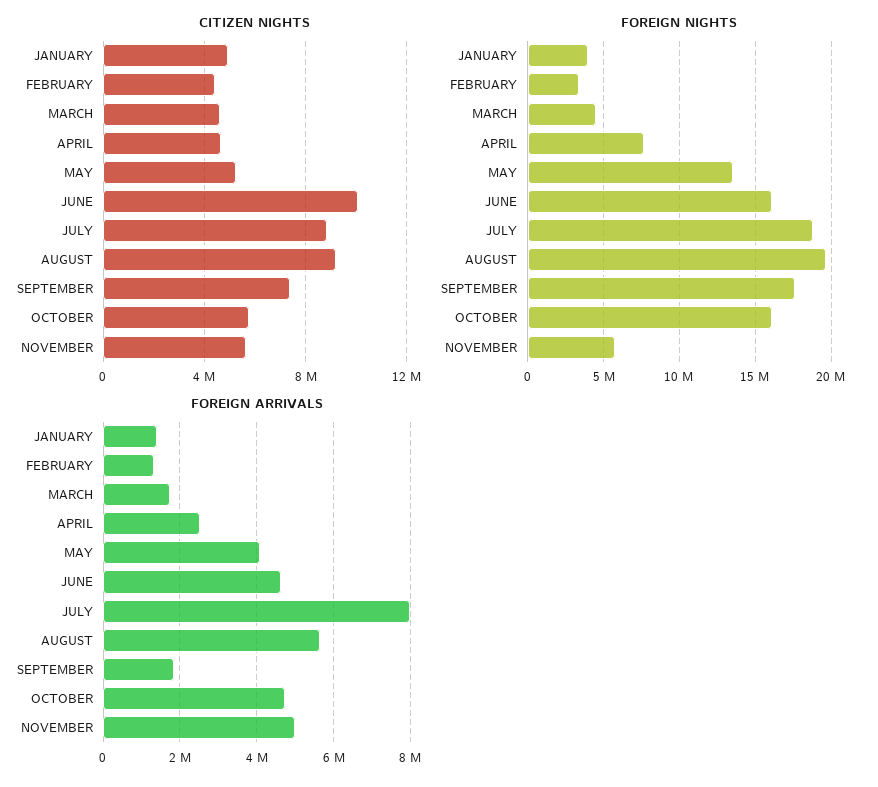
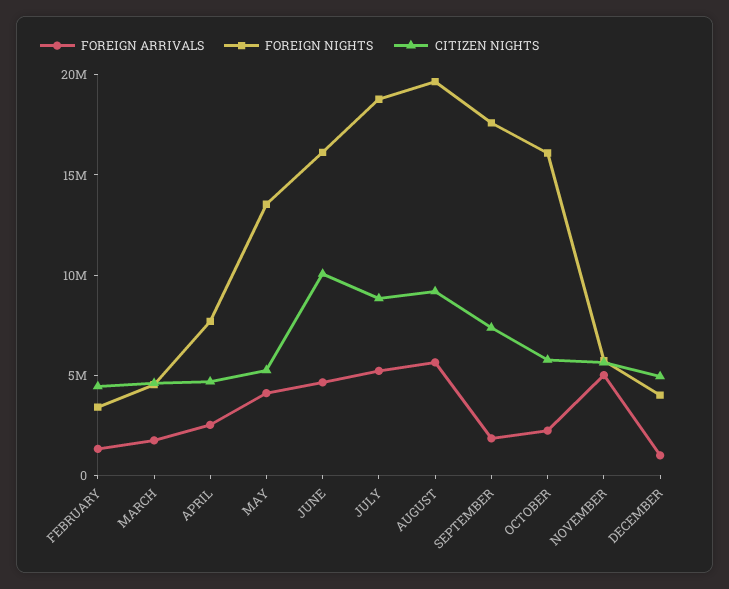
CITIZEN NIGHTS, JANUARY: 5000000 -> none
FOREIGN NIGHTS, JANUARY: 4000000 -> none
FOREIGN ARRIVALS, JANUARY: 1400000 -> none
FOREIGN ARRIVALS, JULY: 8000000 -> 5000000
FOREIGN ARRIVALS, OCTOBER: 4800000 -> 2000000
FOREIGN ARRIVALS, DECEMBER: none -> 1000000
FOREIGN NIGHTS, DECEMBER: none -> 4000000
CITIZEN NIGHTS, DECEMBER: none -> 5000000

